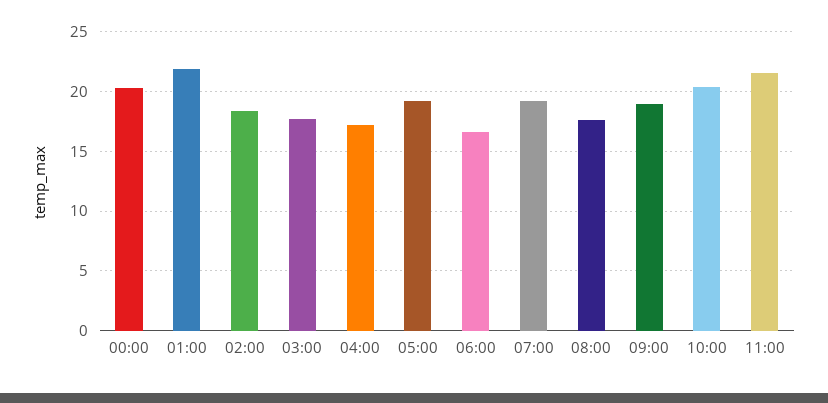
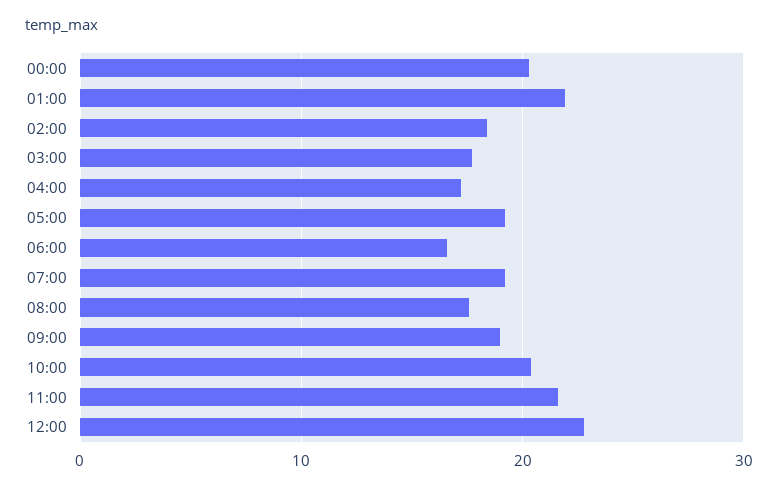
12:00: none -> 23

